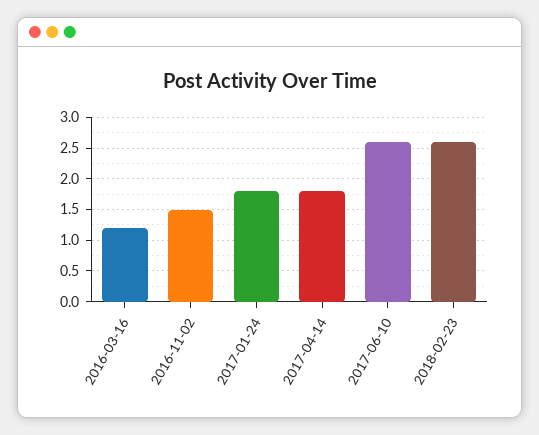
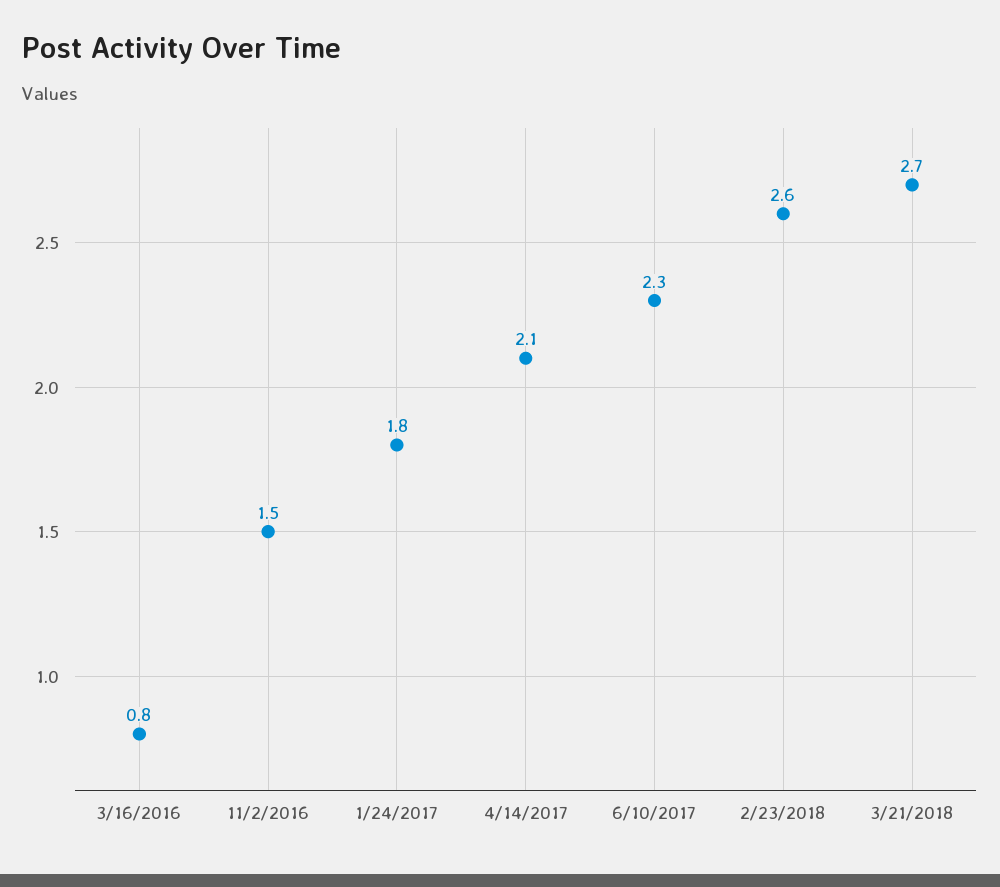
2016-03-16: 1.2 -> 0.8
2017-04-14: 1.8 -> 2.1
2017-06-10: 2.6 -> 2.3
3/21/2018: none -> 2.7

